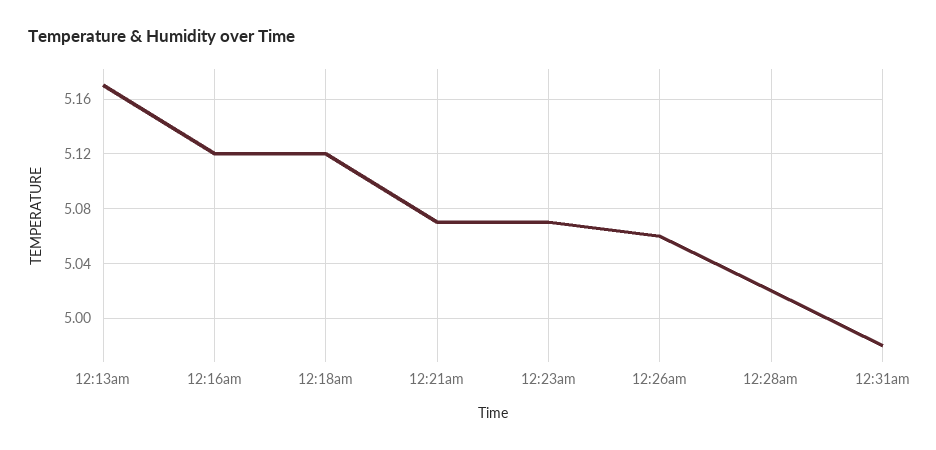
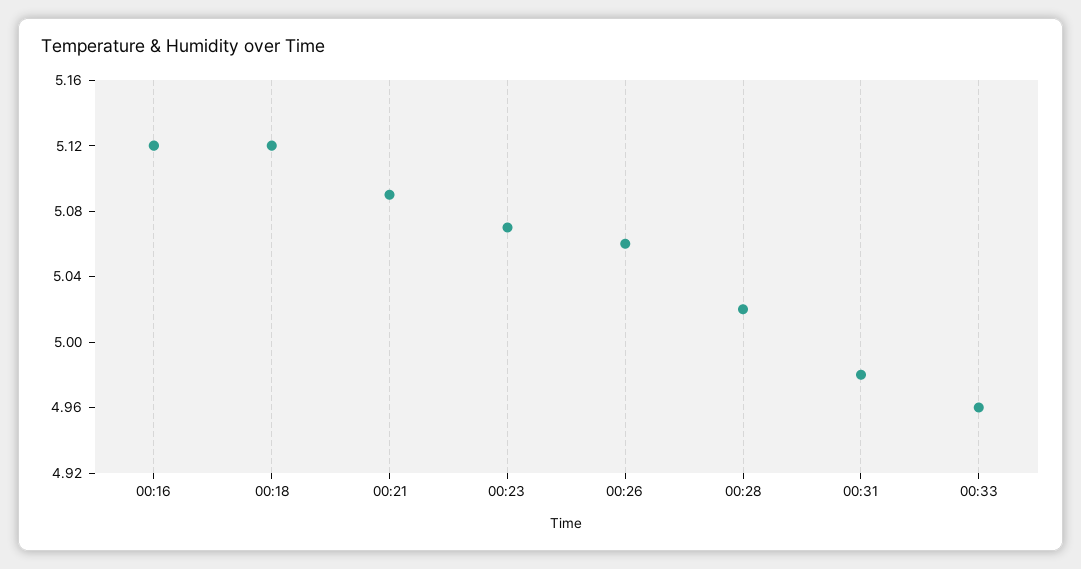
12:13am: 5.17 -> none
12:21am: 5.07 -> 5.09
00:33: none -> 4.96

